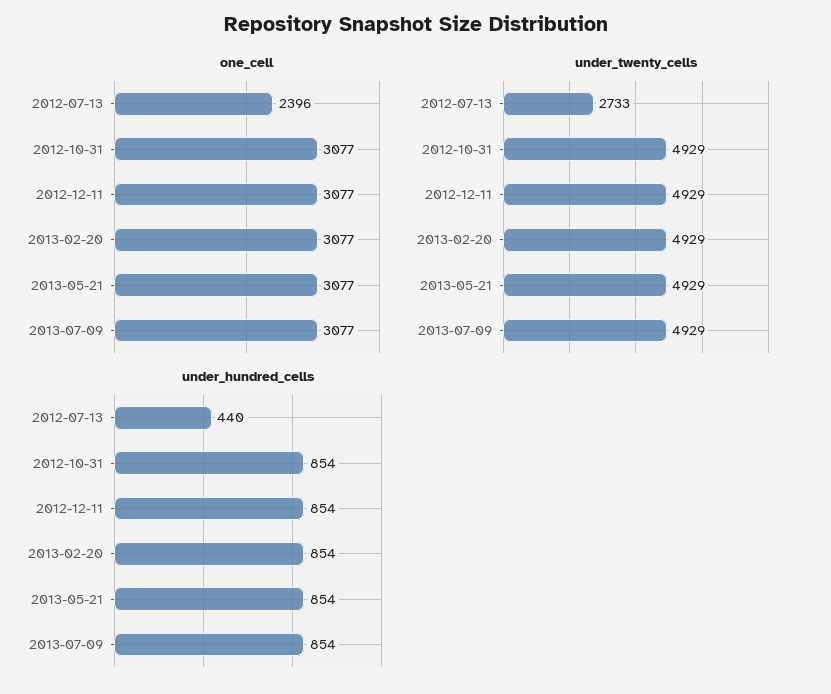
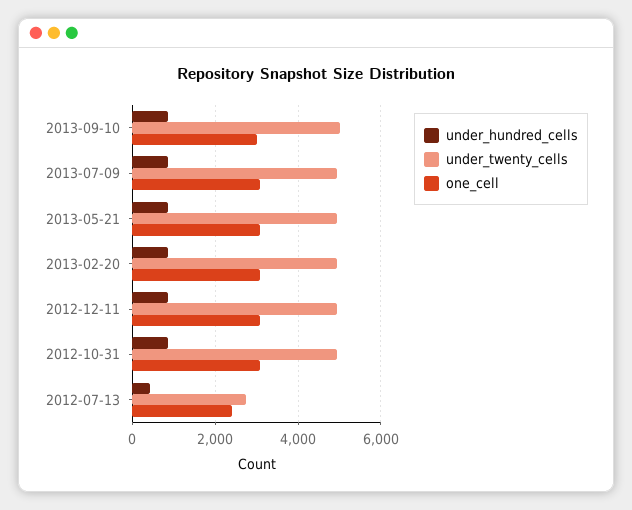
under_hundred_cells, 2013-09-10: none -> 800
under_twenty_cells, 2013-09-10: none -> 5000
one_cell, 2013-09-10: none -> 3000

